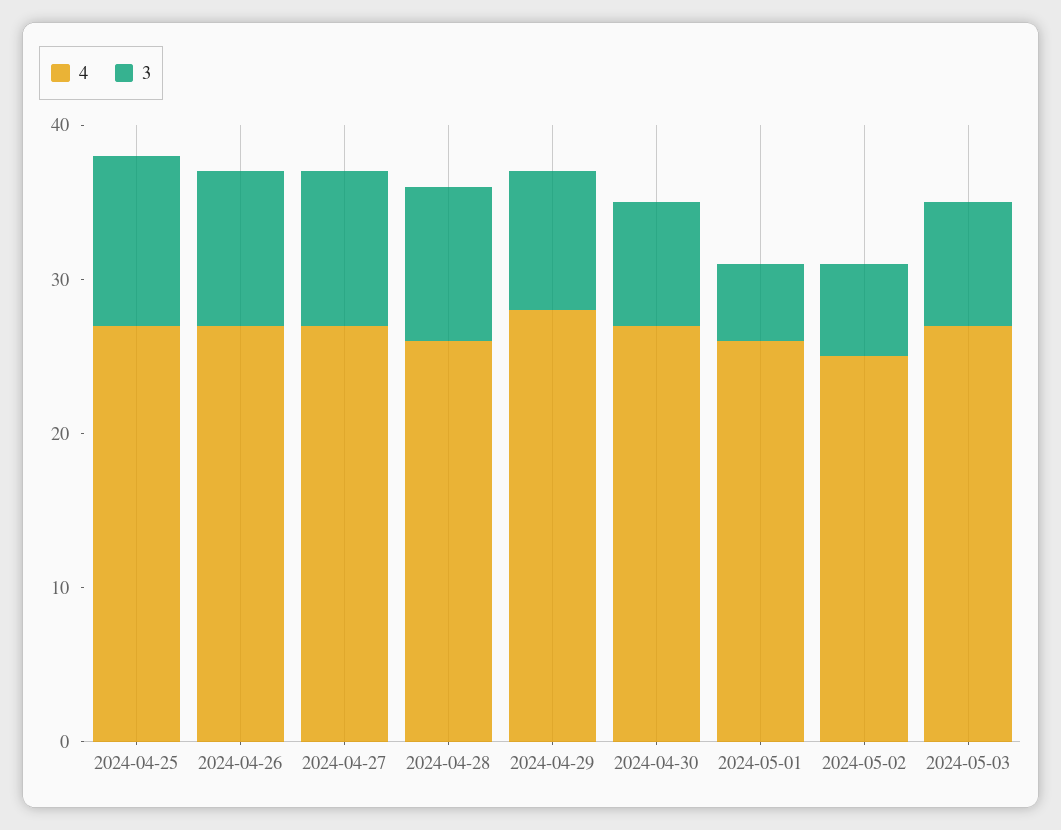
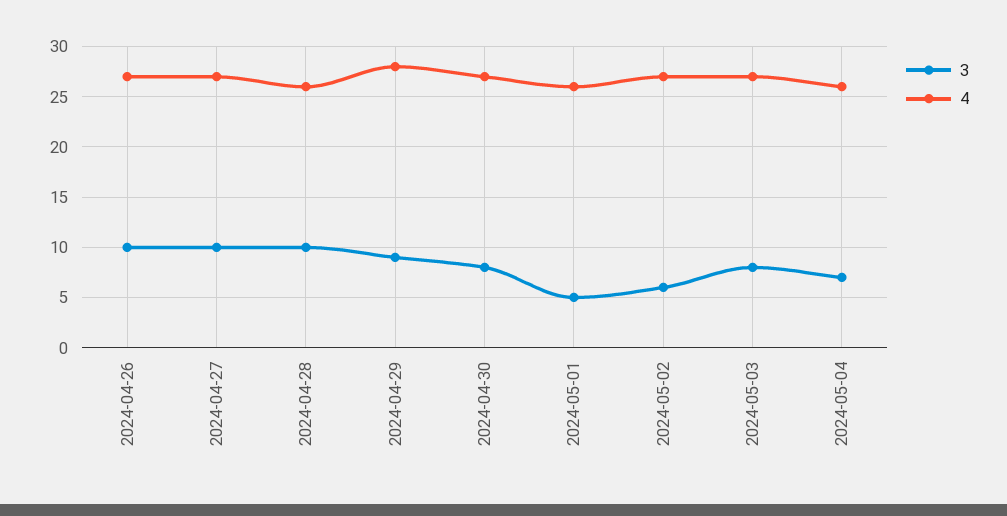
4, 2024-04-25: 27 -> none
3, 2024-04-25: 11 -> none
4, 2024-05-02: 25 -> 27
3, 2024-05-04: none -> 7
4, 2024-05-04: none -> 26

